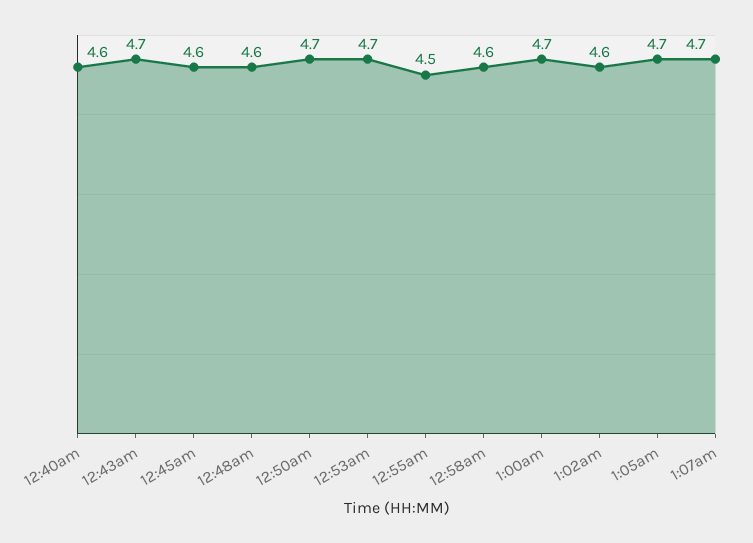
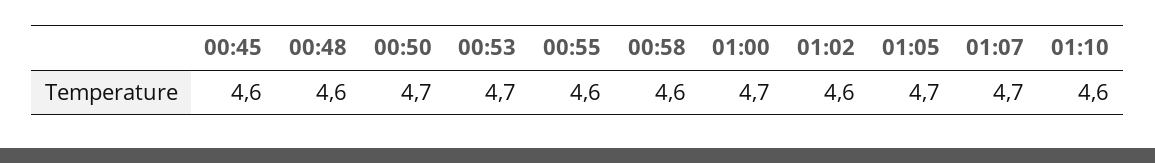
12:40am: 4.6 -> none
12:43am: 4.7 -> none
12:55am: 4.5 -> 4.6
01:10: none -> 4.6

